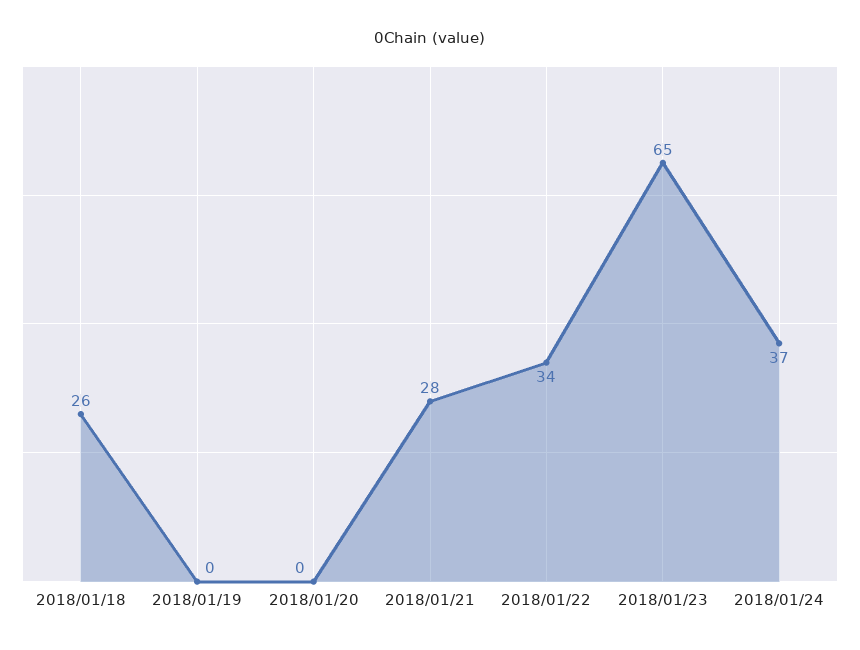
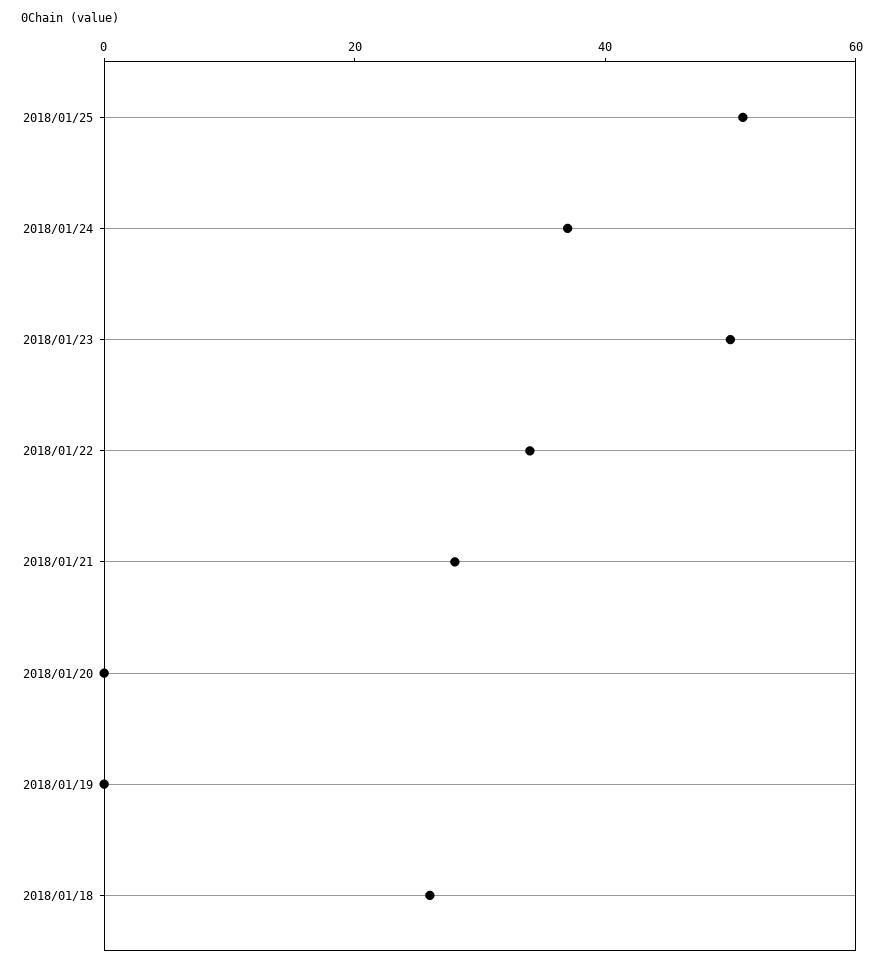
2018/01/23: 65 -> 50
2018/01/25: none -> 50

